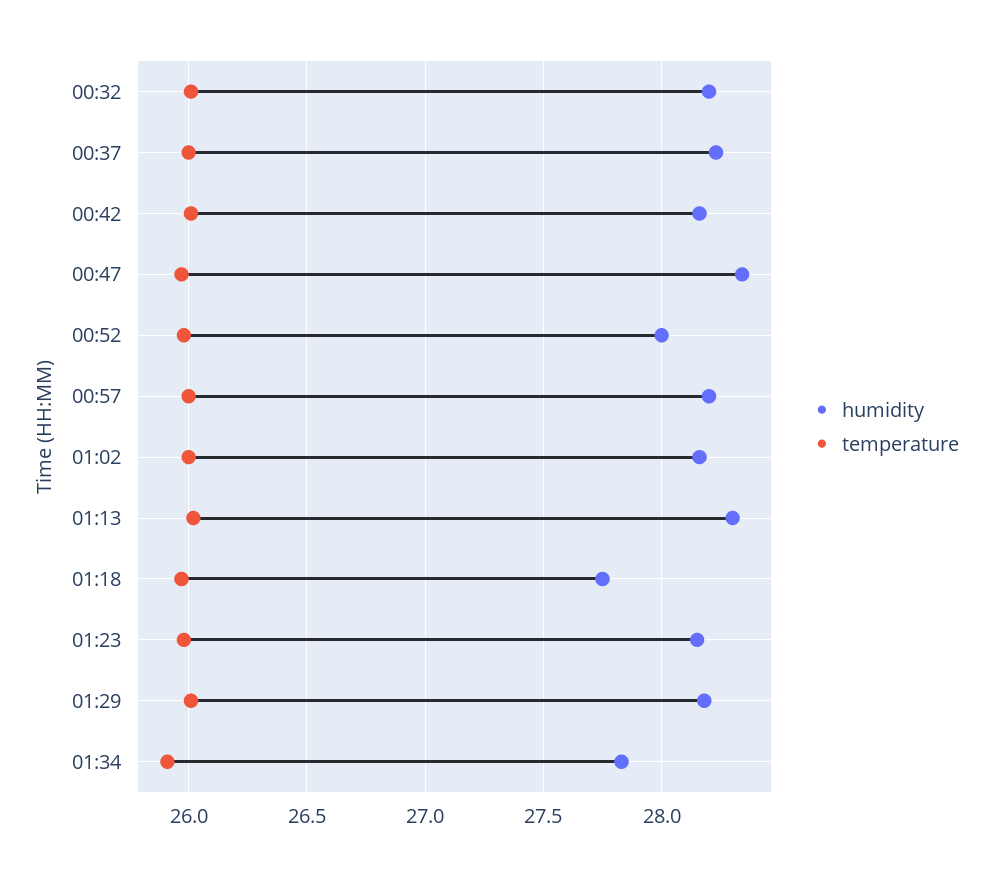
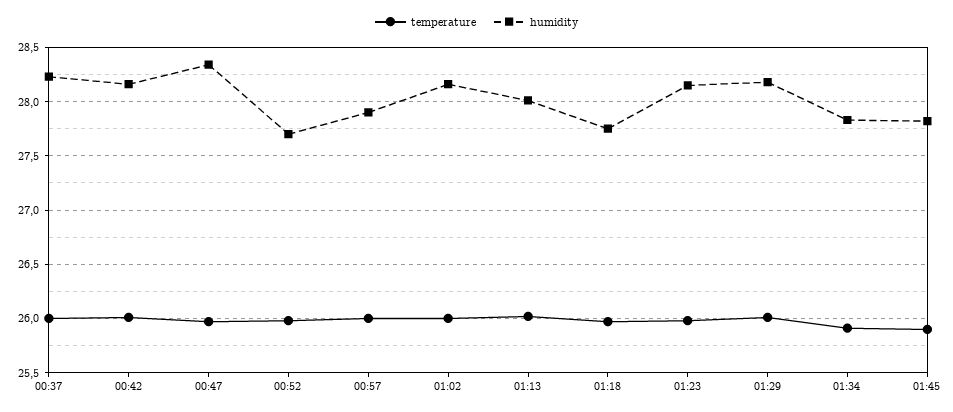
humidity, 00:32: 28.2 -> none
temperature, 00:32: 26 -> none
humidity, 00:52: 28 -> 27.7
humidity, 00:57: 28.2 -> 27.9
humidity, 01:13: 28.3 -> 28
temperature, 01:45: none -> 25.9
humidity, 01:45: none -> 27.8

